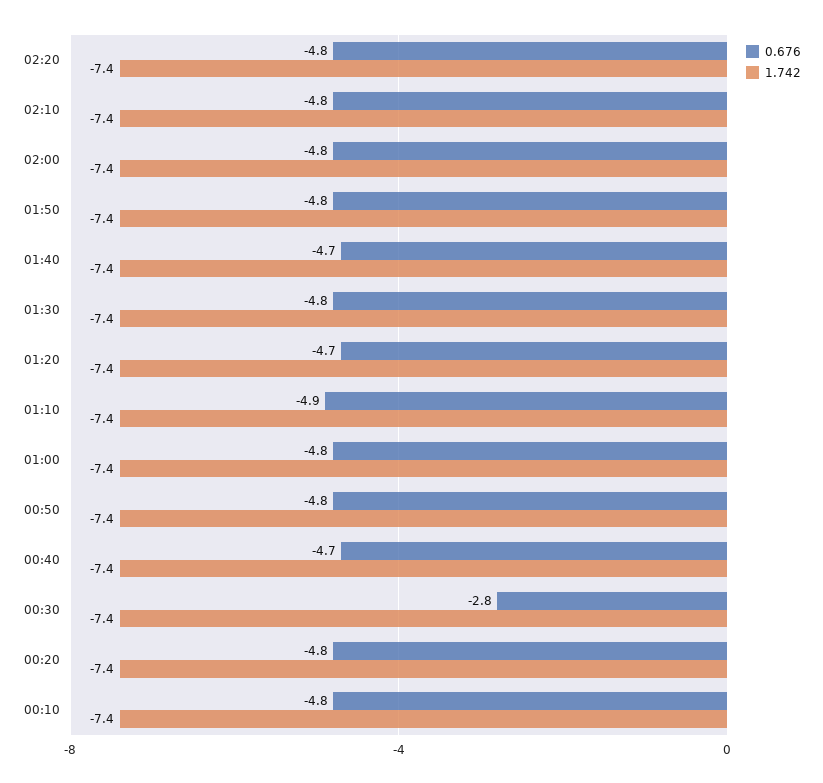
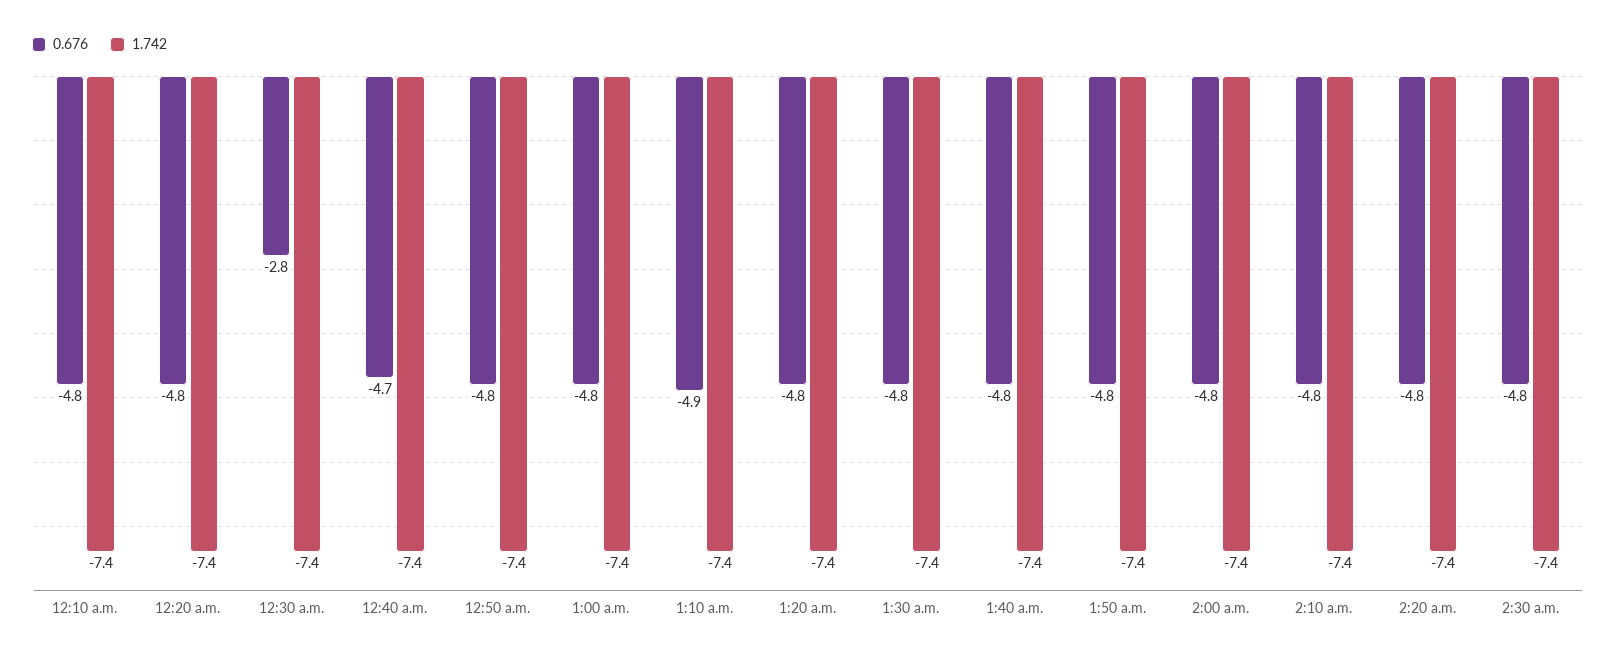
0.676, 01:40: -4.7 -> -4.8
0.676, 01:20: -4.7 -> -4.8
0.676, 2:30 a.m.: none -> -4.8
1.742, 2:30 a.m.: none -> -7.4

